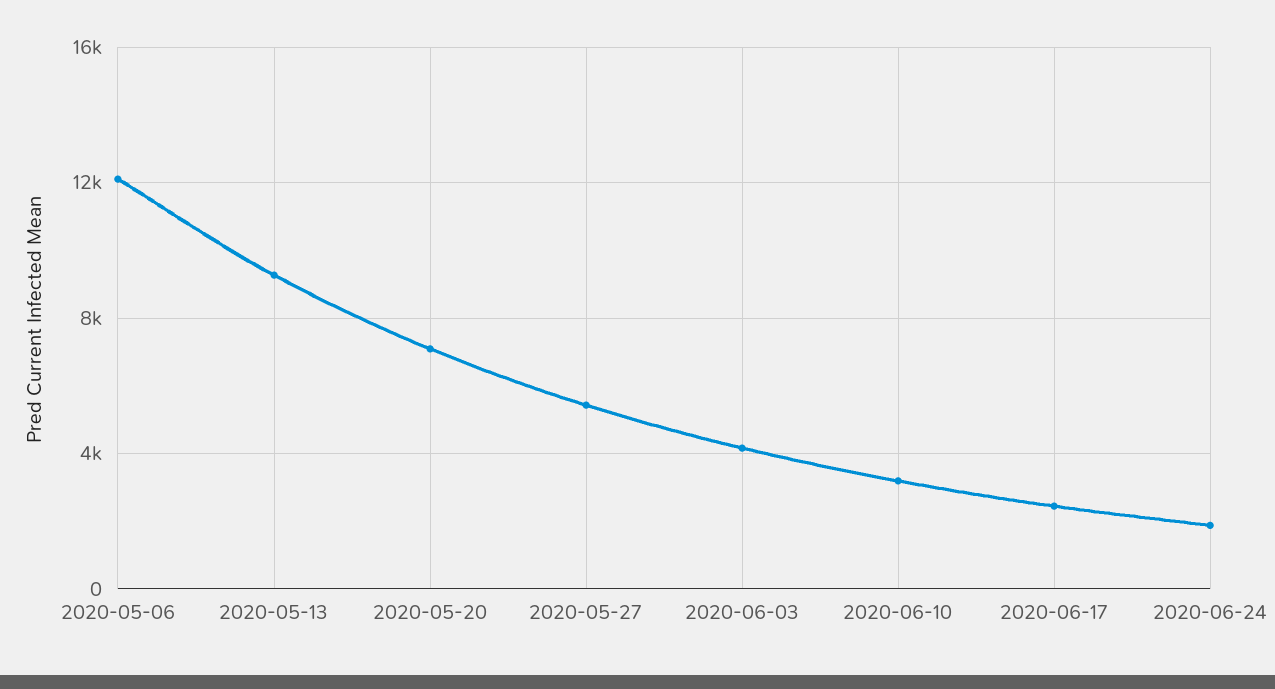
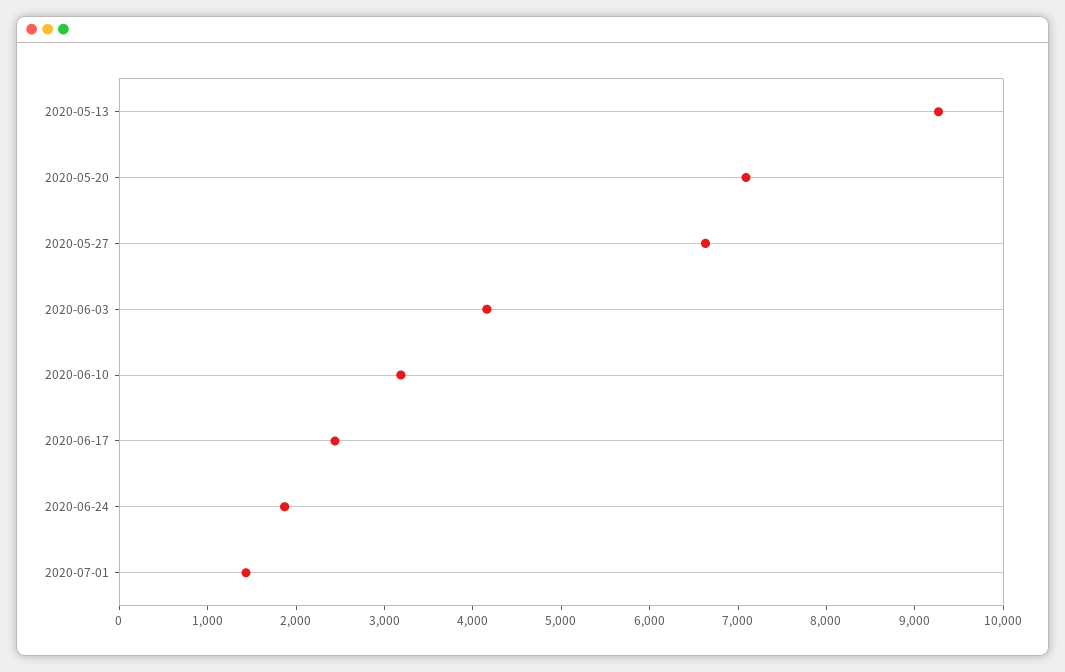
2020-05-06: 12000 -> none
2020-05-27: 5500 -> 6600
2020-07-01: none -> 1400

